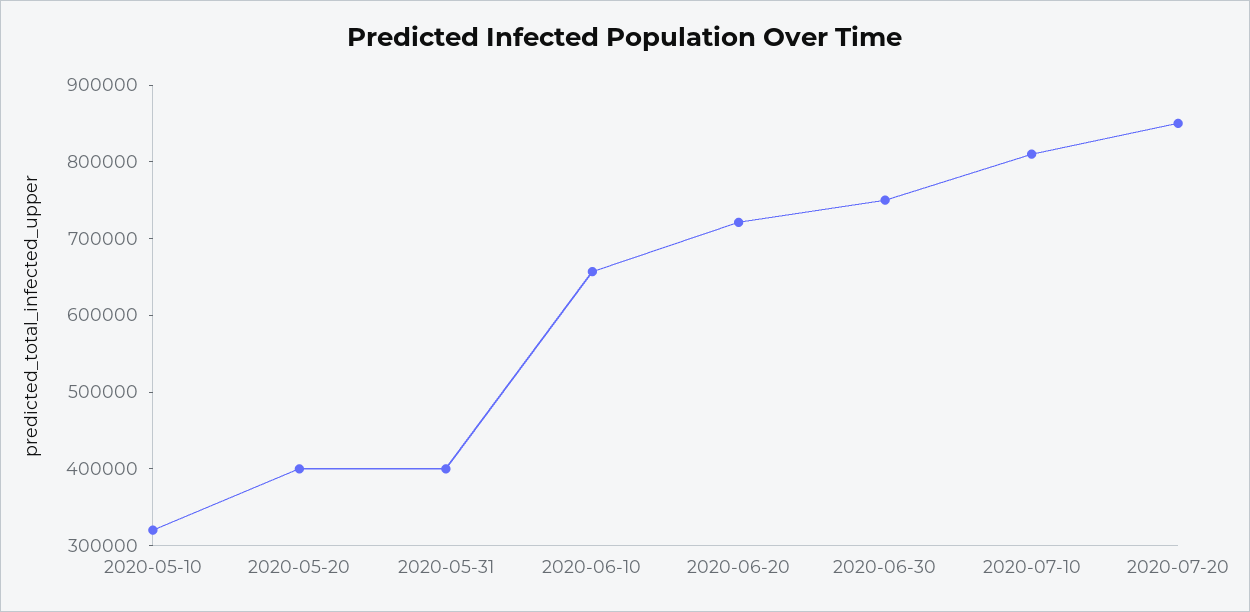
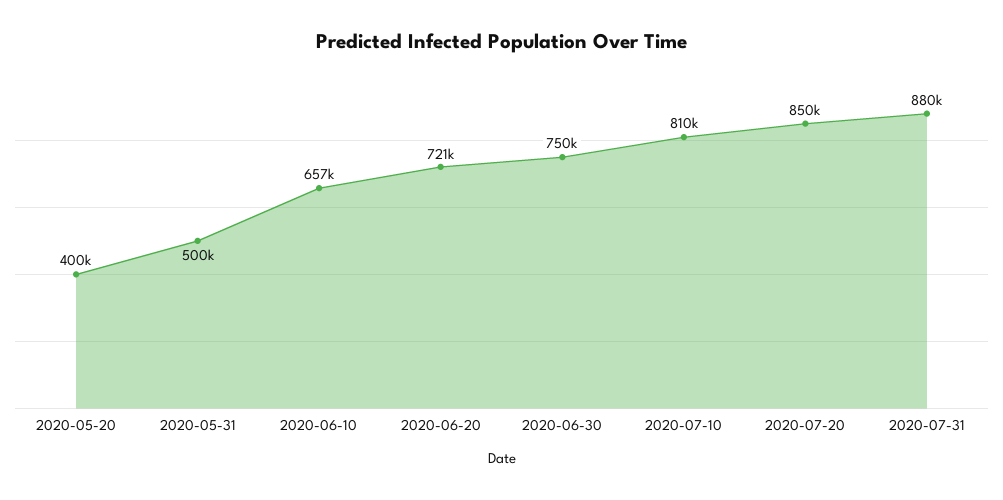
2020-05-10: 320000 -> none
2020-05-31: 400000 -> 500000
2020-07-31: none -> 880000

